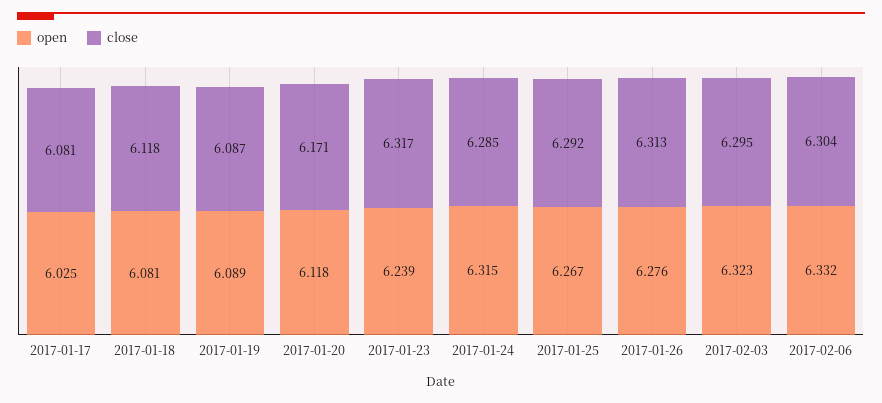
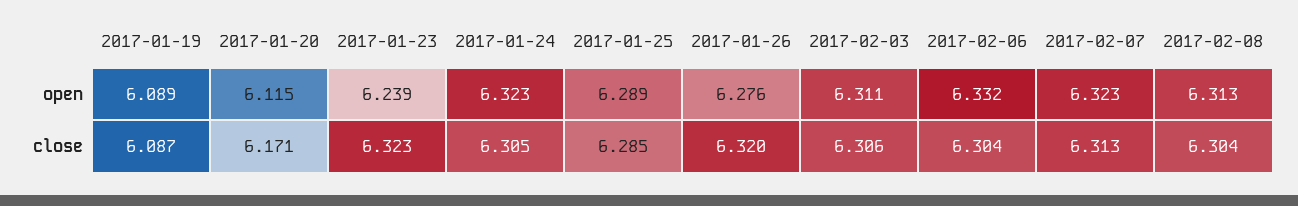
open, 2017-01-17: 6.025 -> none
close, 2017-01-17: 6.081 -> none
open, 2017-01-18: 6.081 -> none
close, 2017-01-18: 6.118 -> none
open, 2017-01-20: 6.118 -> 6.115
close, 2017-01-23: 6.317 -> 6.323
open, 2017-01-24: 6.315 -> 6.323
close, 2017-01-24: 6.285 -> 6.305
open, 2017-01-25: 6.267 -> 6.289
close, 2017-01-25: 6.292 -> 6.285
close, 2017-01-26: 6.313 -> 6.32
open, 2017-02-03: 6.323 -> 6.311
close, 2017-02-03: 6.295 -> 6.306
open, 2017-02-07: none -> 6.323
open, 2017-02-08: none -> 6.313
close, 2017-02-07: none -> 6.313
close, 2017-02-08: none -> 6.304

